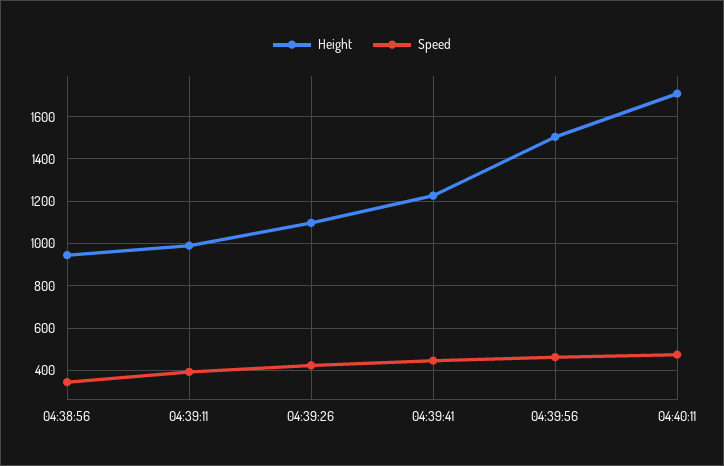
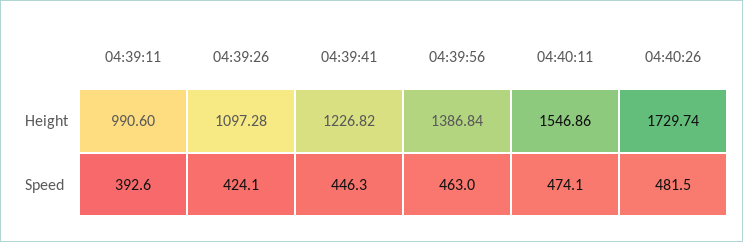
Height, 04:38:56: 950 -> none
Speed, 04:38:56: 350 -> none
Height, 04:39:56: 1500 -> 1386.84
Height, 04:40:11: 1700 -> 1546.86
Height, 04:40:26: none -> 1729.74
Speed, 04:40:26: none -> 481.5

